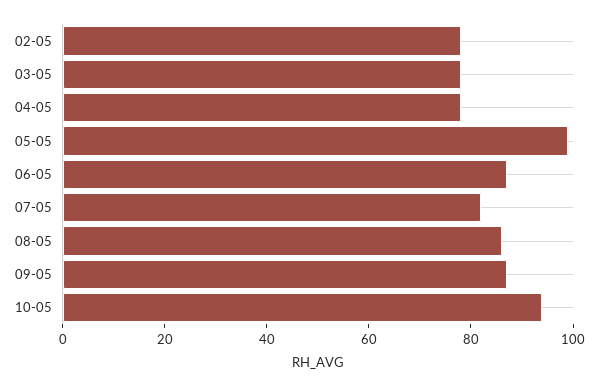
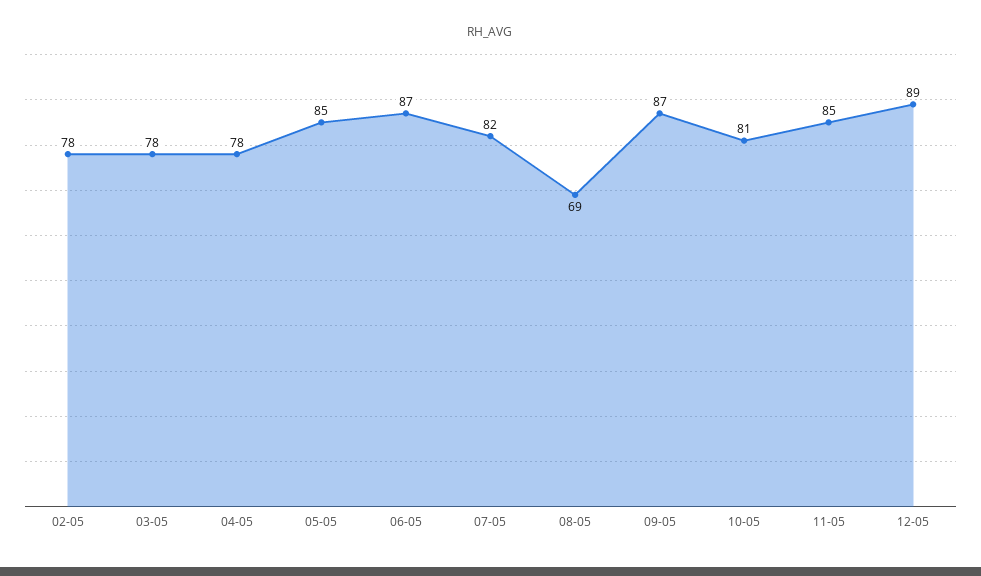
05-05: 100 -> 85
08-05: 85 -> 69
10-05: 95 -> 81
11-05: none -> 85
12-05: none -> 89

